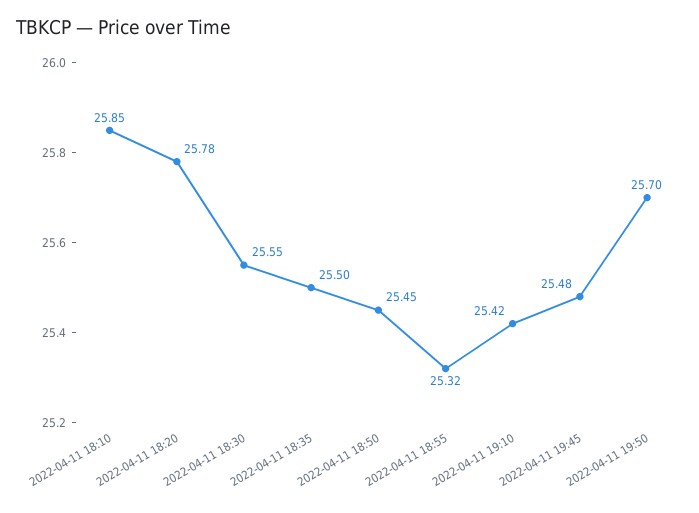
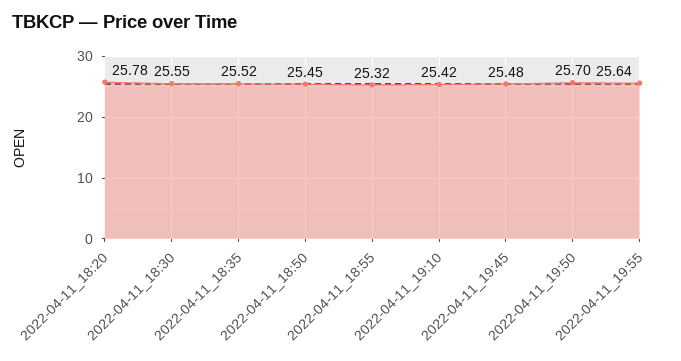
2022-04-11 18:10: 25.85 -> none
2022-04-11 18:35: 25.5 -> 25.52
2022-04-11_19:55: none -> 25.64

